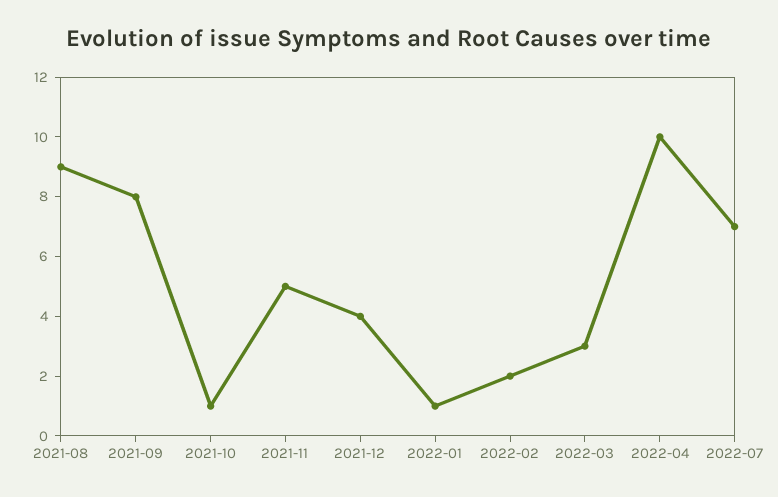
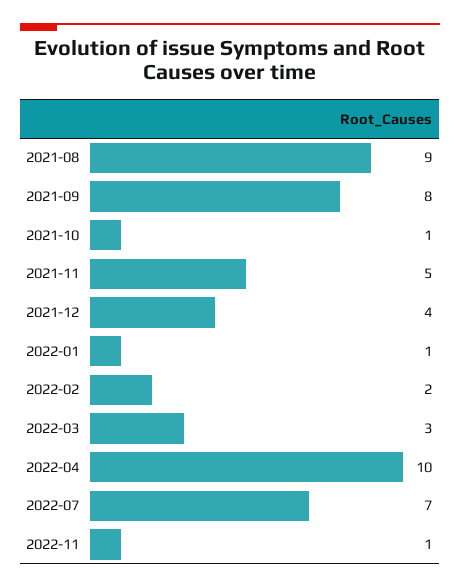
2022-11: none -> 1

